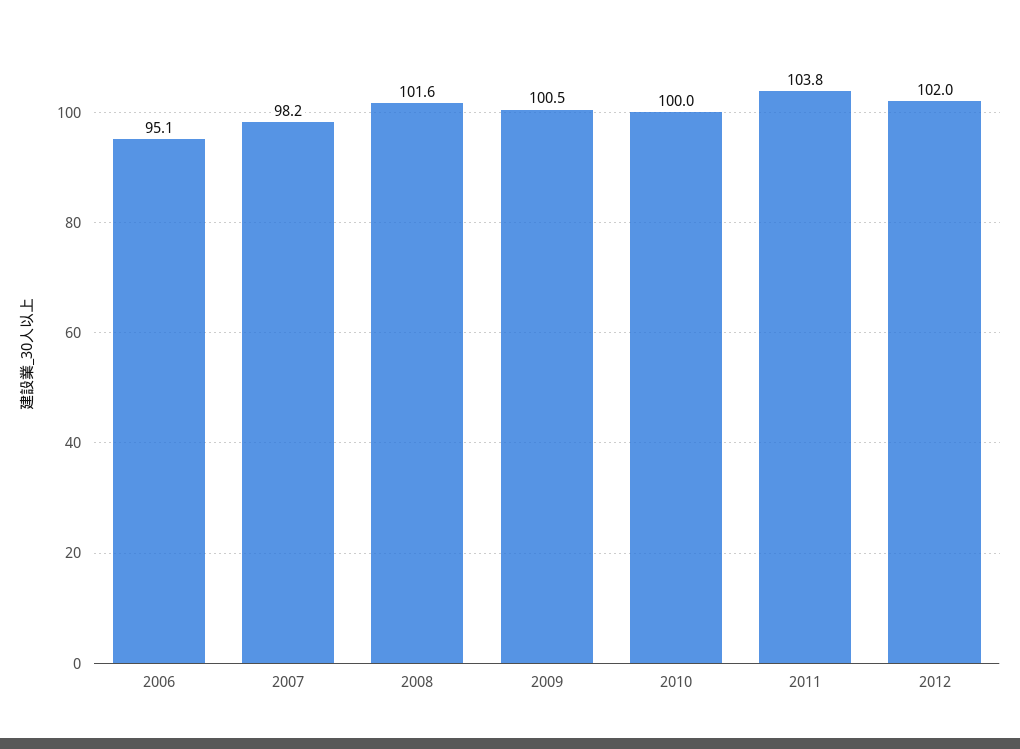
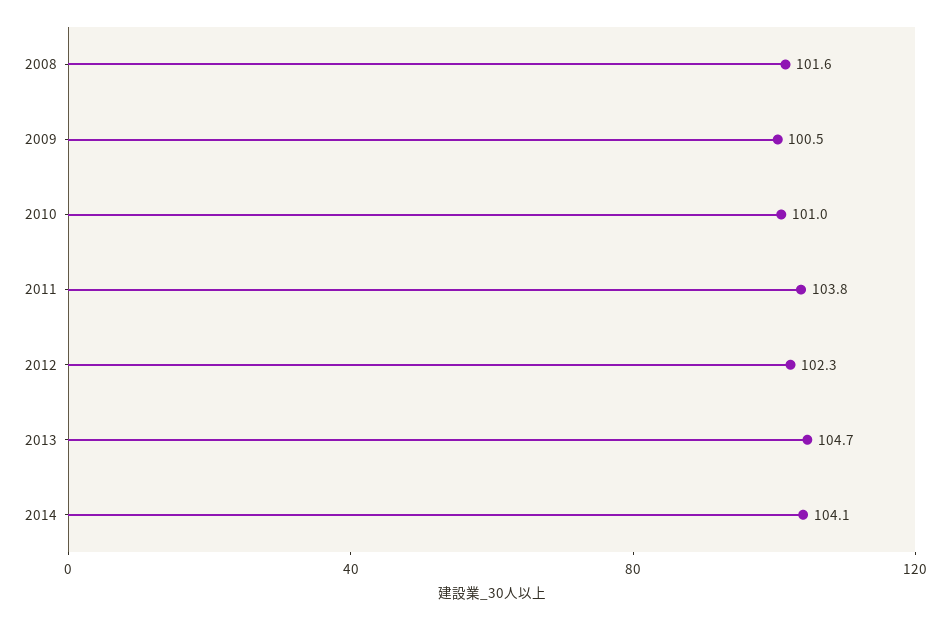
2006: 95.1 -> none
2007: 98.2 -> none
2010: 100 -> 101
2012: 102 -> 102.3
2013: none -> 104.7
2014: none -> 104.1

